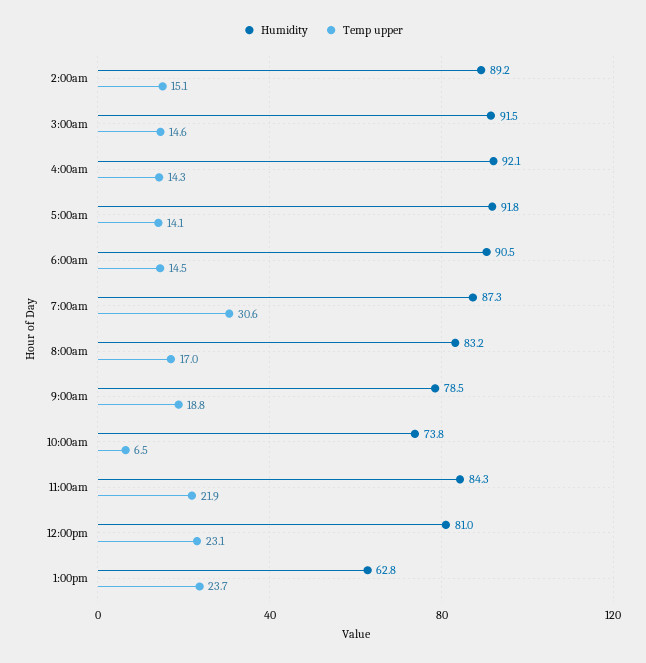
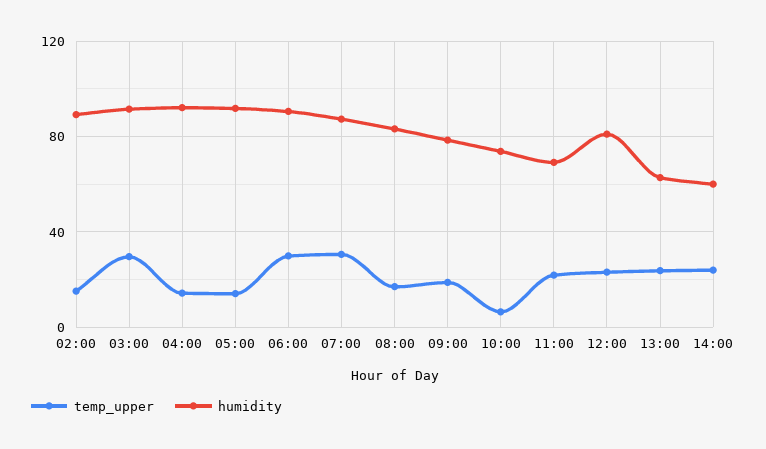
Temp upper, 3:00am: 14.6 -> 30
Temp upper, 6:00am: 14.5 -> 30
Humidity, 11:00am: 84.3 -> 70
Temp upper, 14:00: none -> 25
Humidity, 14:00: none -> 60

